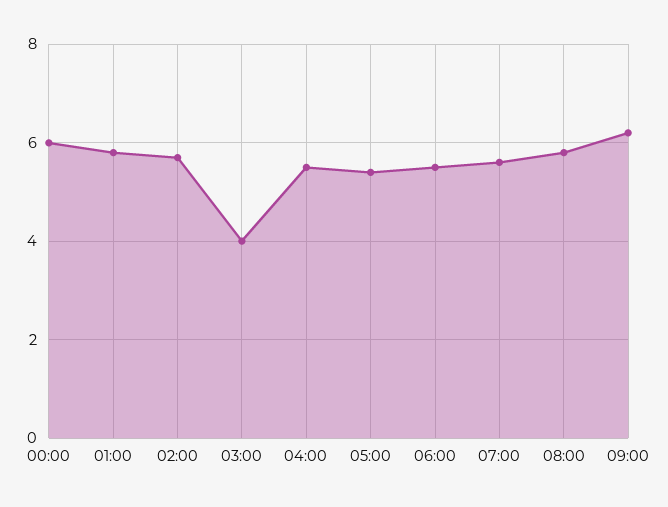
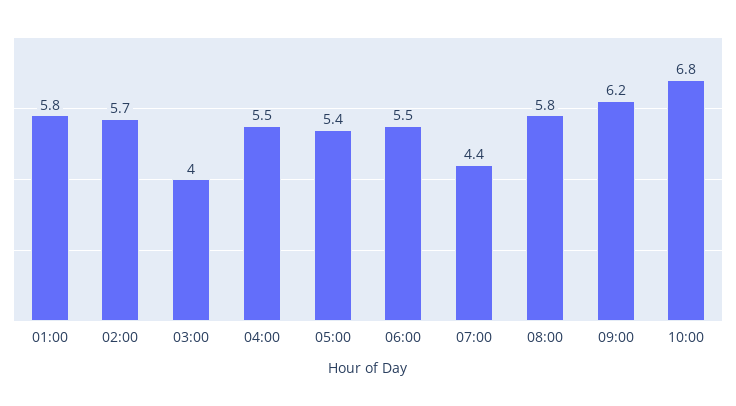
00:00: 6 -> none
07:00: 5.5 -> 4.4
10:00: none -> 6.8

